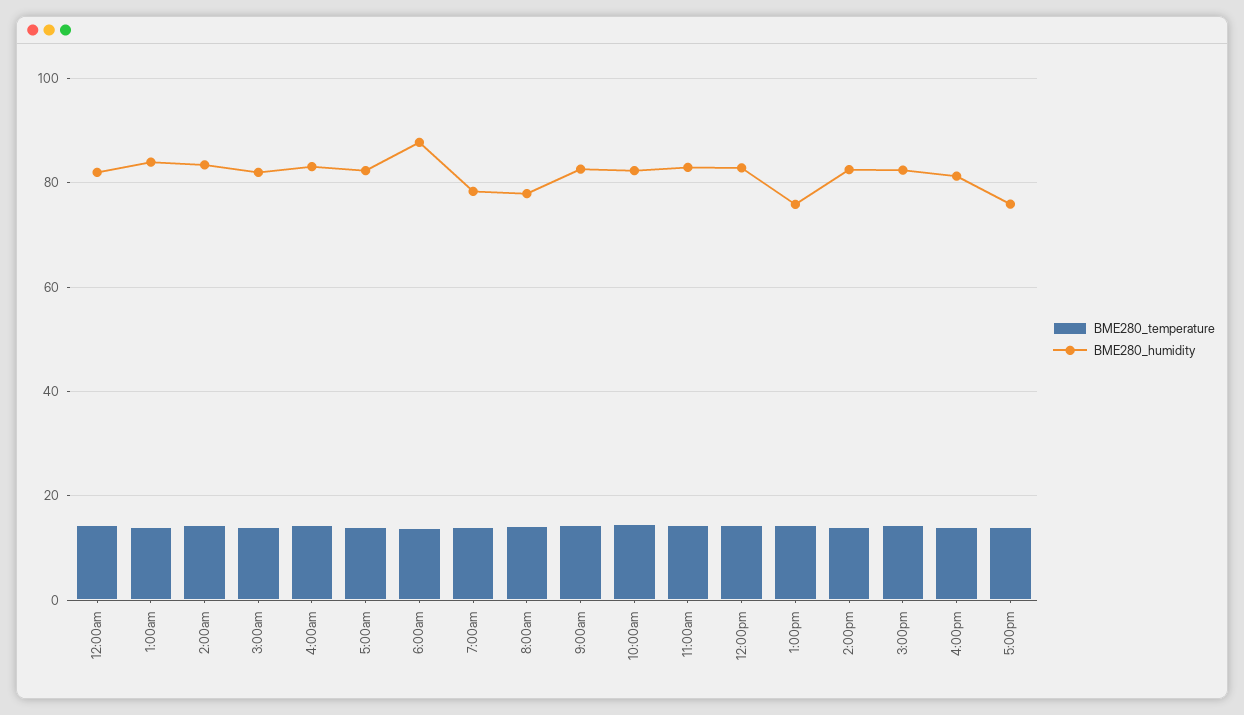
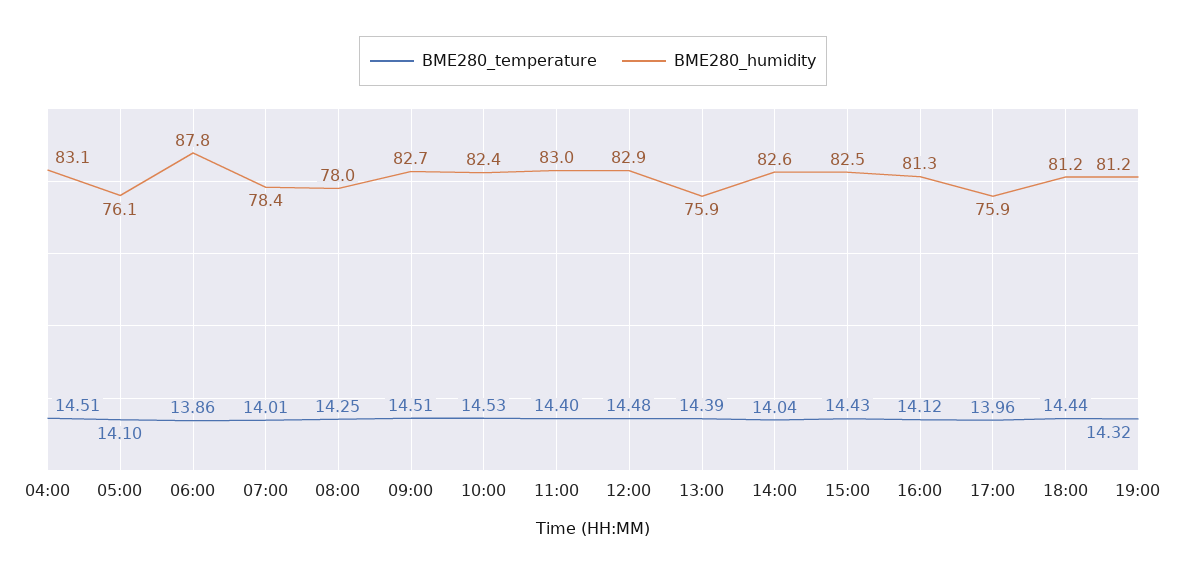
BME280_temperature, 12:00am: 14 -> none
BME280_humidity, 12:00am: 82 -> none
BME280_temperature, 1:00am: 14 -> none
BME280_humidity, 1:00am: 84 -> none
BME280_temperature, 2:00am: 14 -> none
BME280_humidity, 2:00am: 84 -> none
BME280_temperature, 3:00am: 14 -> none
BME280_humidity, 3:00am: 82 -> none
BME280_humidity, 5:00am: 82 -> 76.1
BME280_temperature, 18:00: none -> 14.44
BME280_humidity, 18:00: none -> 81.2
BME280_temperature, 19:00: none -> 14.32
BME280_humidity, 19:00: none -> 81.2

